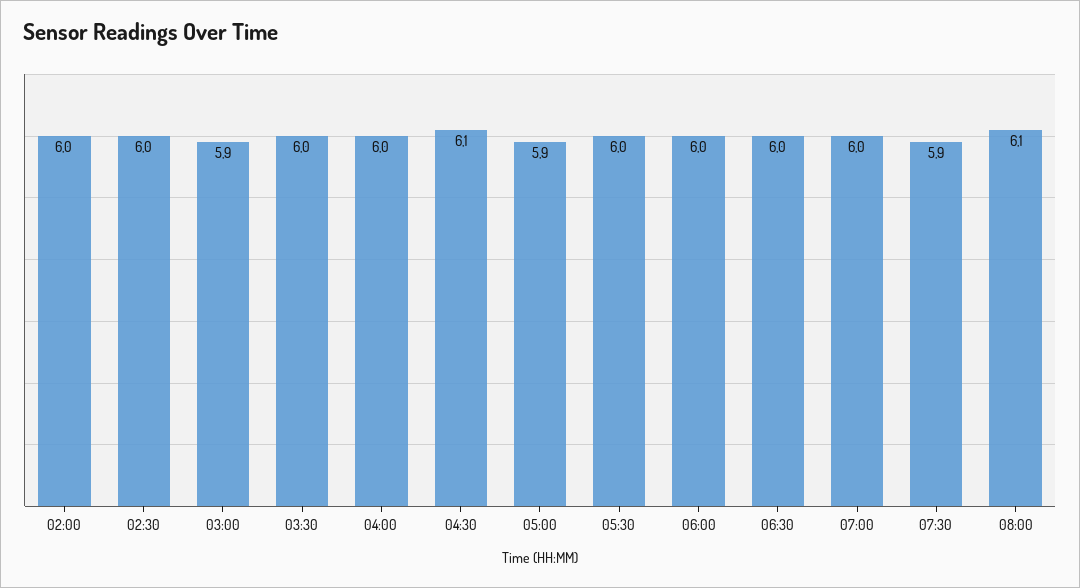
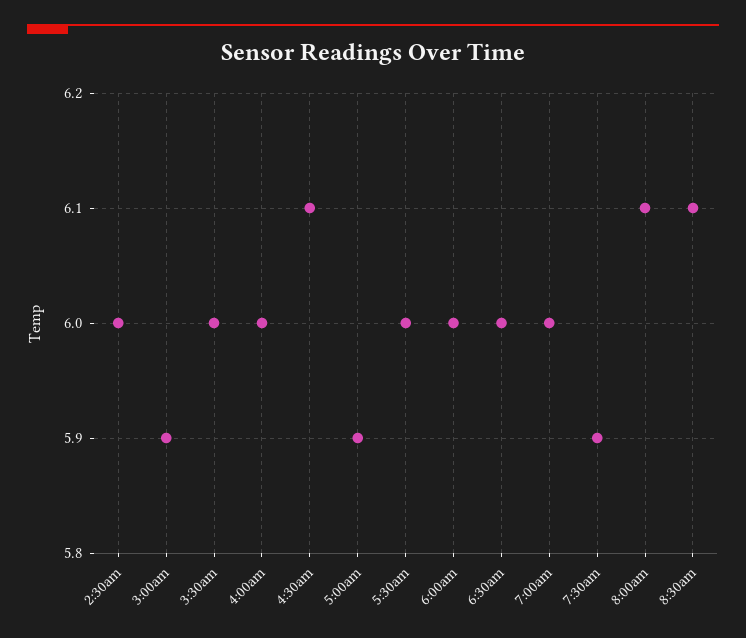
02:00: 6 -> none
8:30am: none -> 6.1

